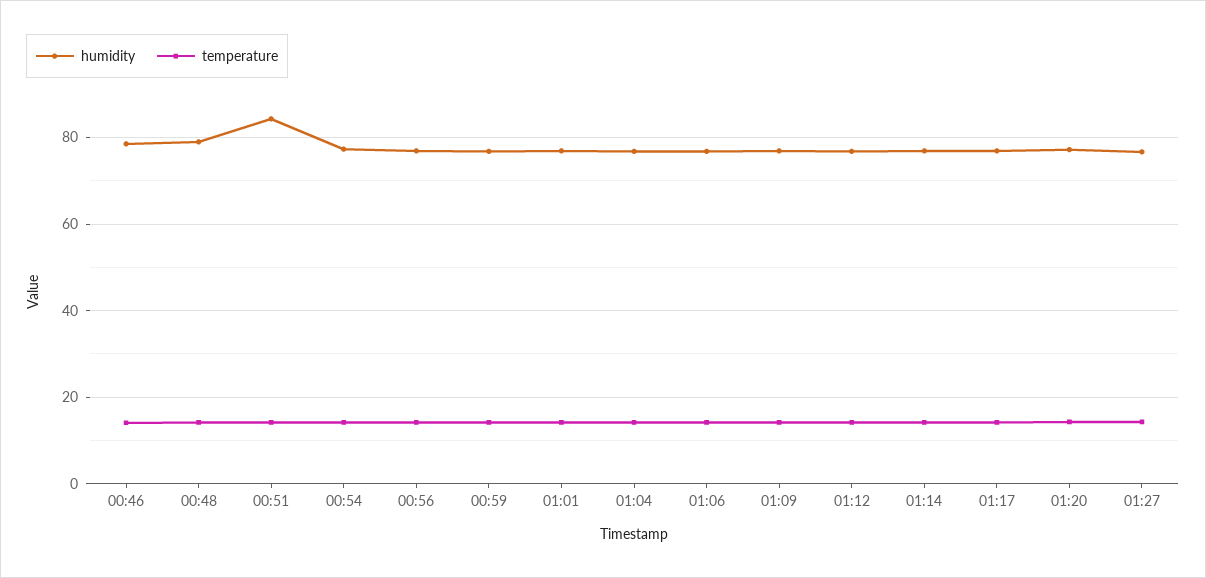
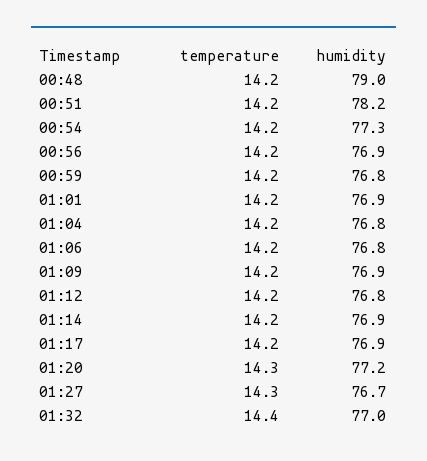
humidity, 00:46: 78 -> none
temperature, 00:46: 14 -> none
humidity, 00:51: 84 -> 78.2
temperature, 01:32: none -> 14.4
humidity, 01:32: none -> 77

